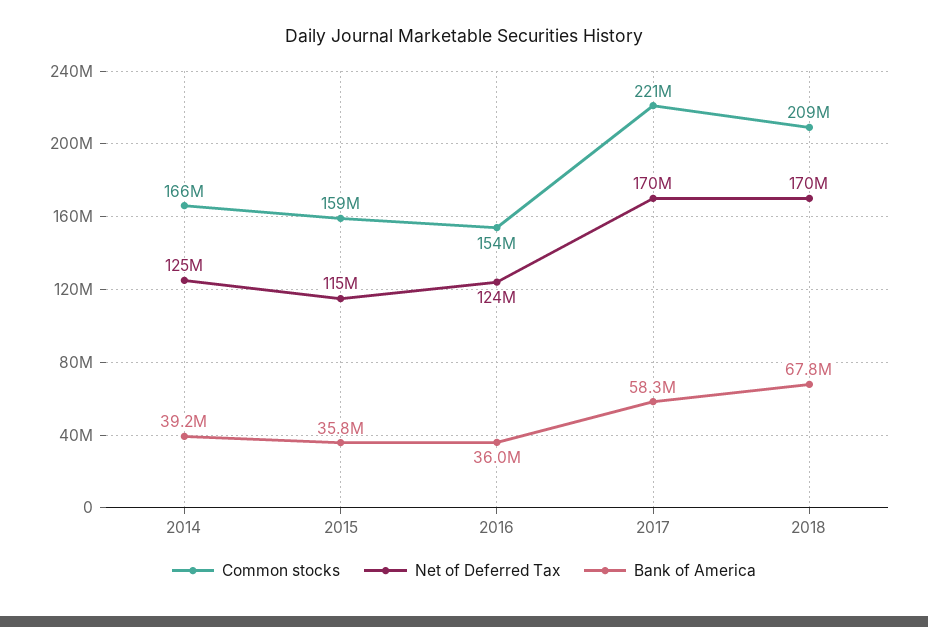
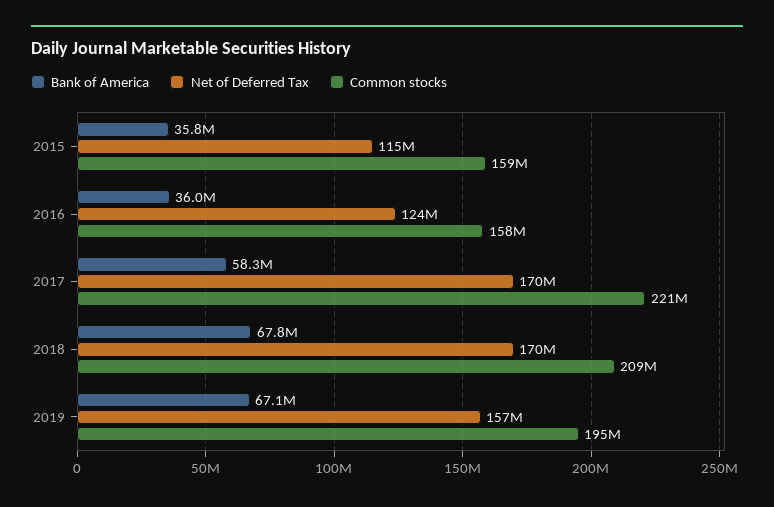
Common stocks, 2014: 166000000 -> none
Net of Deferred Tax, 2014: 125000000 -> none
Bank of America, 2014: 39200000 -> none
Common stocks, 2016: 154000000 -> 158000000
Bank of America, 2019: none -> 67100000
Net of Deferred Tax, 2019: none -> 157000000
Common stocks, 2019: none -> 195000000

